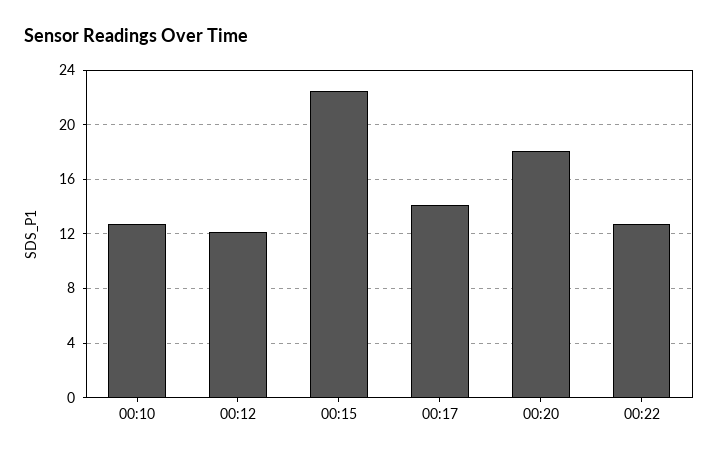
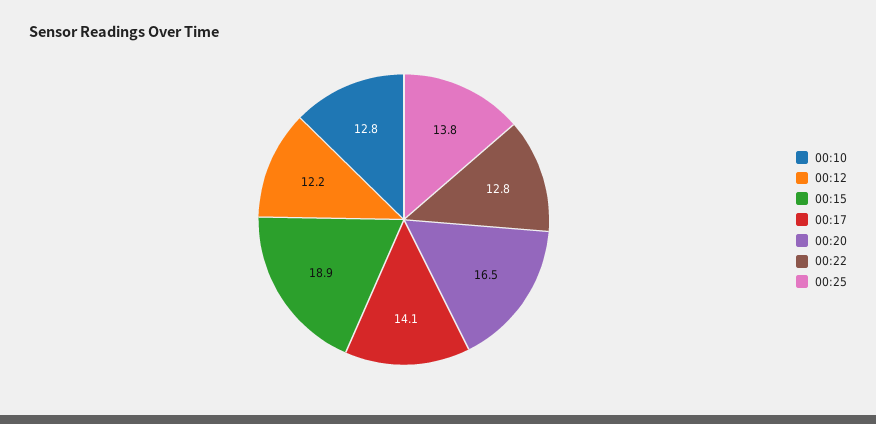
00:15: 22.5 -> 18.9
00:20: 18 -> 16.5
00:25: none -> 13.8

